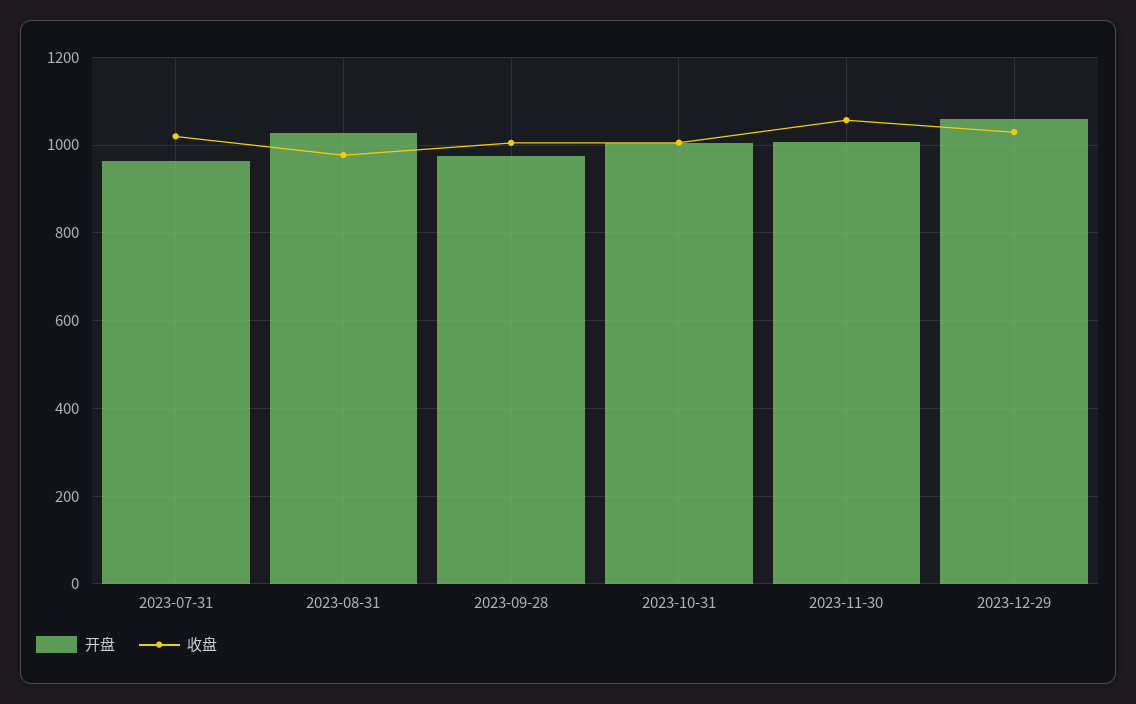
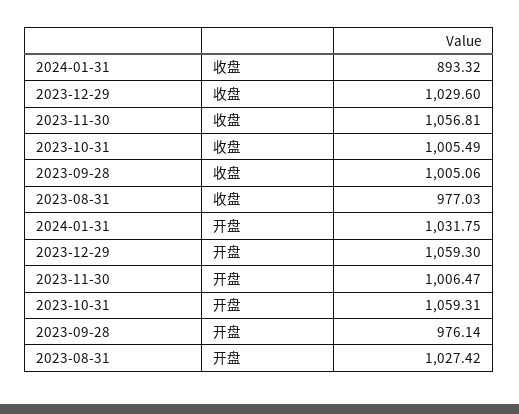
开盘, 2023-07-31: 960 -> none
收盘, 2023-07-31: 1020 -> none
开盘, 2023-10-31: 1000 -> 1059.31
收盘, 2024-01-31: none -> 893.32
开盘, 2024-01-31: none -> 1031.75

